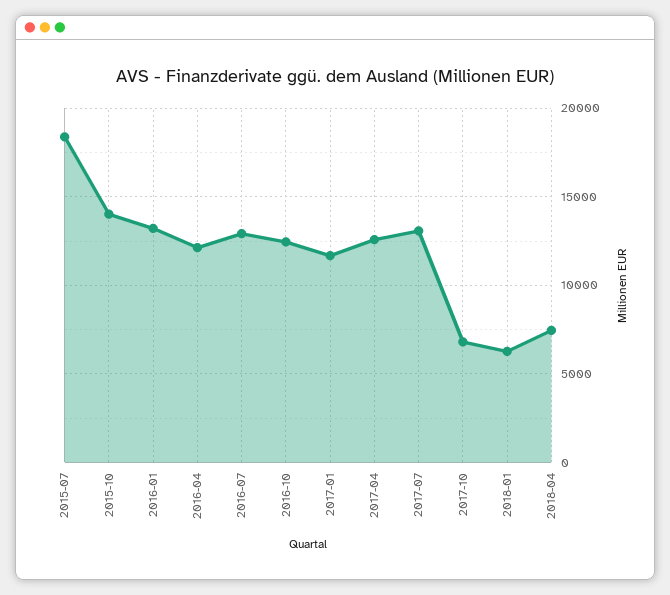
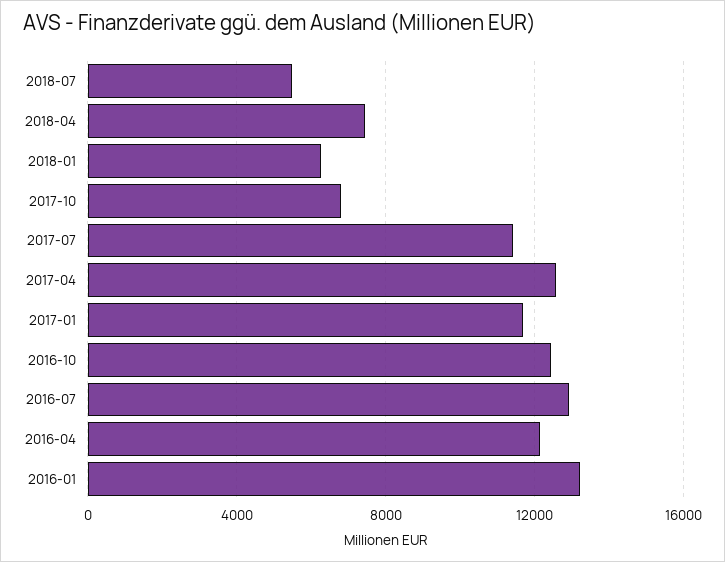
2015-07: 18500 -> none
2015-10: 14000 -> none
2017-07: 13000 -> 11500
2018-07: none -> 5500

